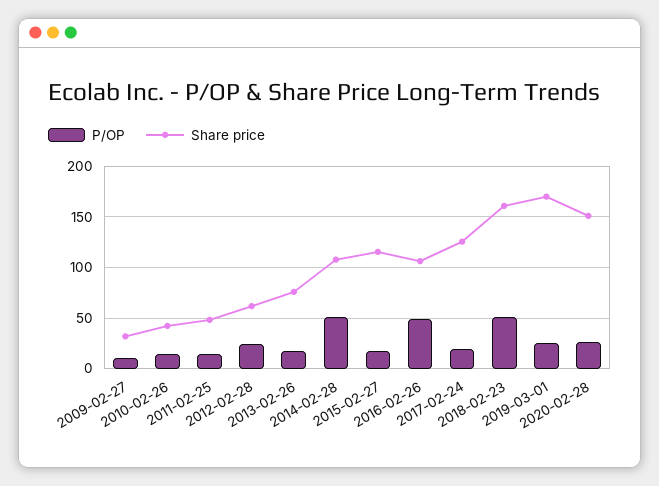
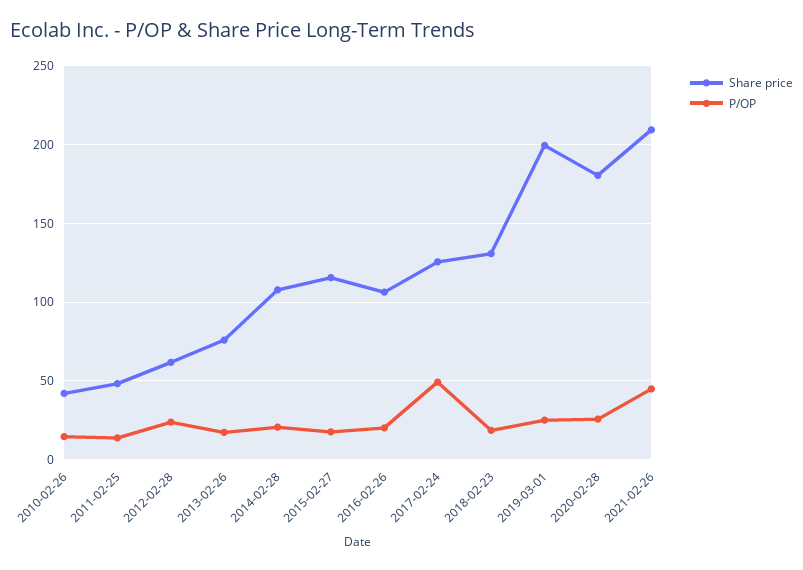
P/OP, 2009-02-27: 10 -> none
Share price, 2009-02-27: 30 -> none
P/OP, 2014-02-28: 50 -> 20
P/OP, 2016-02-26: 50 -> 20
P/OP, 2017-02-24: 20 -> 50
P/OP, 2018-02-23: 50 -> 20
Share price, 2018-02-23: 160 -> 130
Share price, 2019-03-01: 170 -> 200
Share price, 2020-02-28: 150 -> 180
Share price, 2021-02-26: none -> 210
P/OP, 2021-02-26: none -> 45

